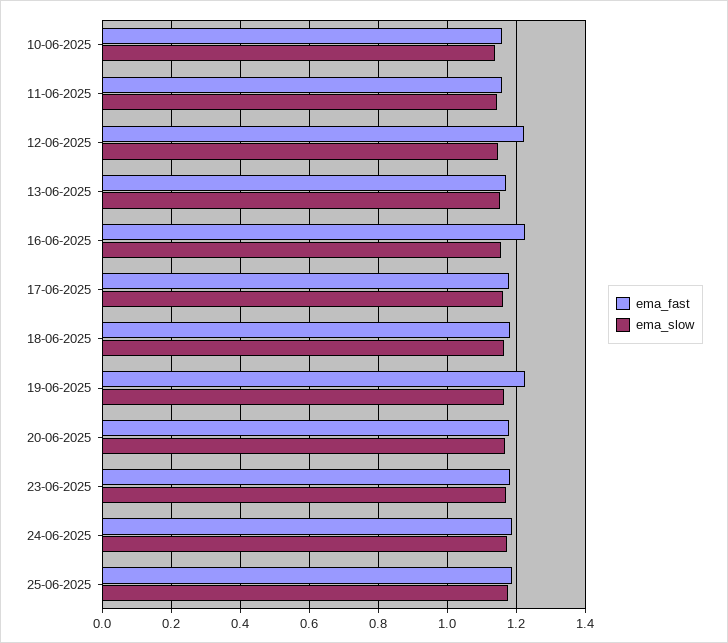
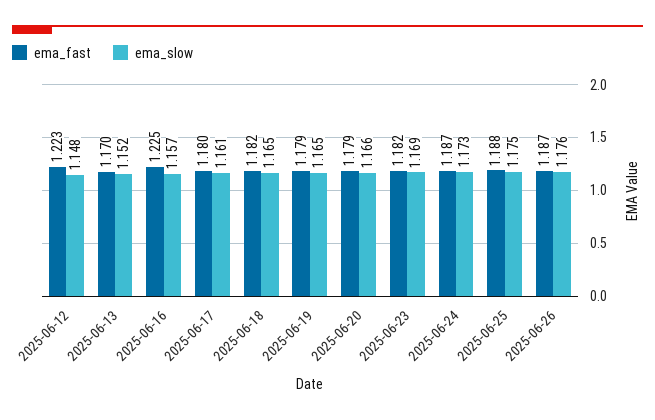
ema_fast, 10-06-2025: 1.16 -> none
ema_slow, 10-06-2025: 1.14 -> none
ema_fast, 11-06-2025: 1.16 -> none
ema_slow, 11-06-2025: 1.14 -> none
ema_fast, 19-06-2025: 1.22 -> 1.179
ema_fast, 2025-06-26: none -> 1.187
ema_slow, 2025-06-26: none -> 1.176

